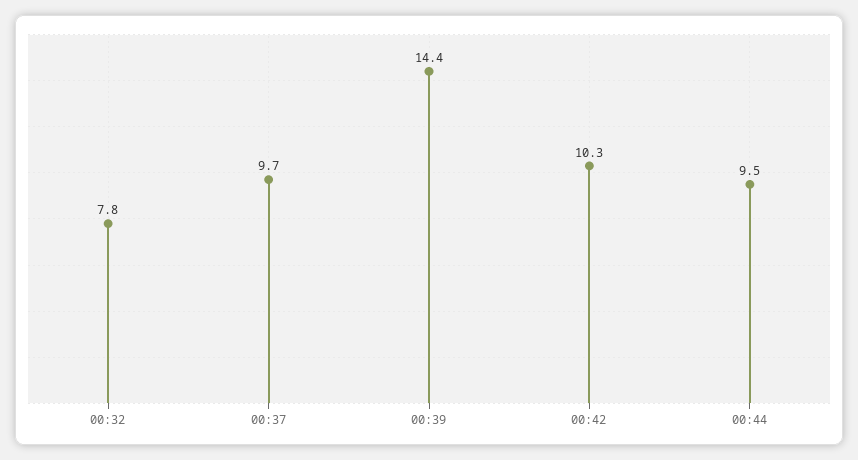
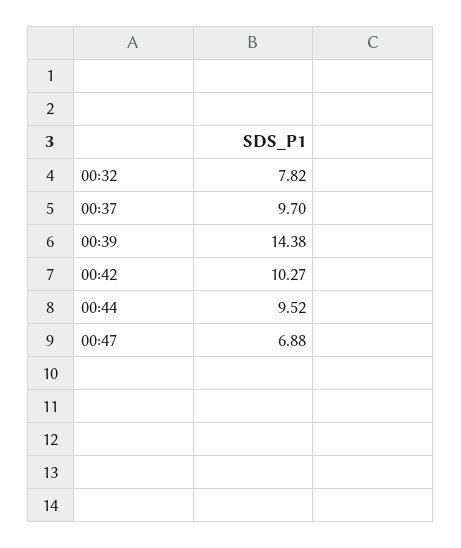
00:47: none -> 6.88

